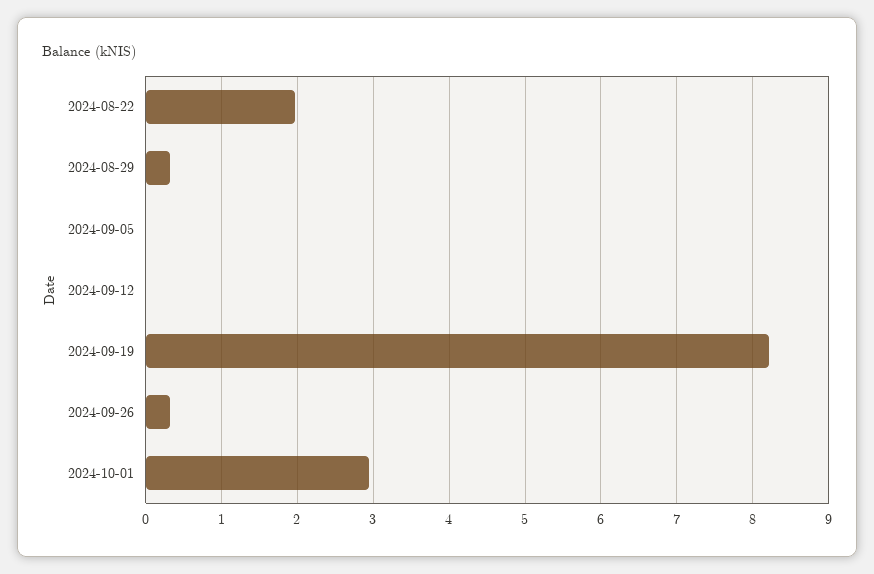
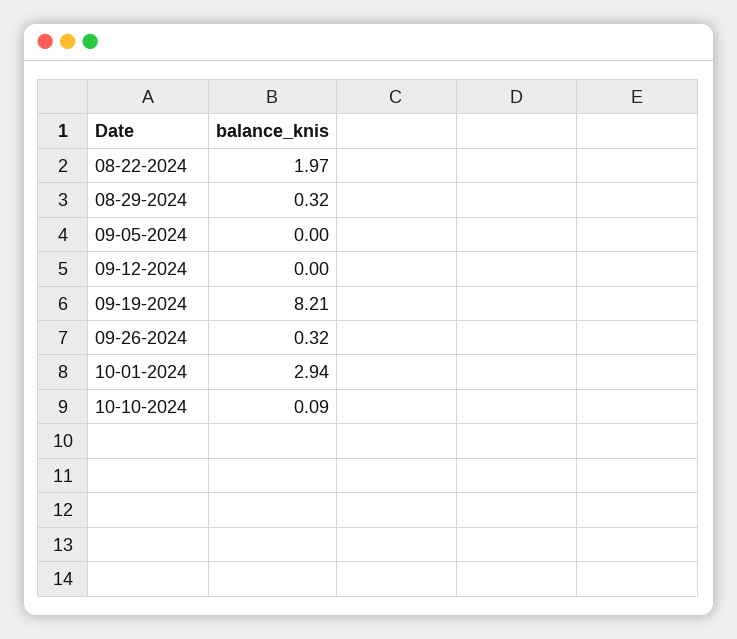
10-10-2024: none -> 0.09

